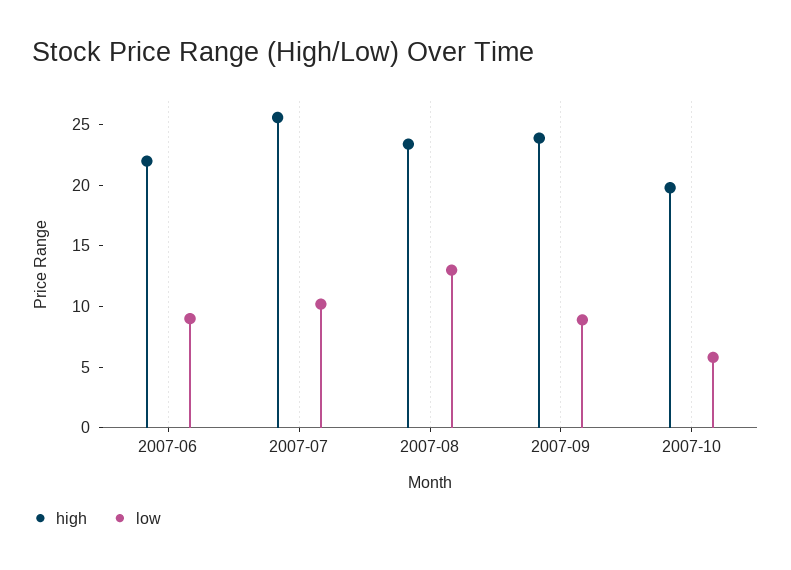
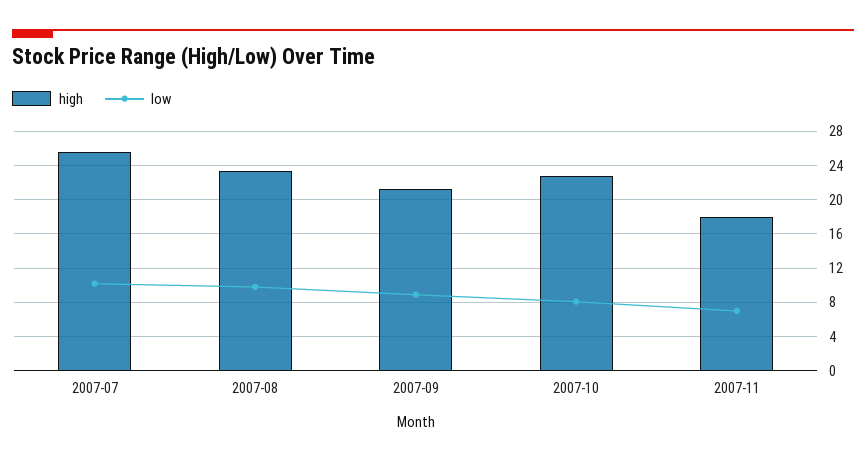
high, 2007-06: 22 -> none
low, 2007-06: 9 -> none
low, 2007-08: 13 -> 10
high, 2007-09: 24 -> 21
high, 2007-10: 20 -> 23
low, 2007-10: 6 -> 8
high, 2007-11: none -> 18
low, 2007-11: none -> 7

